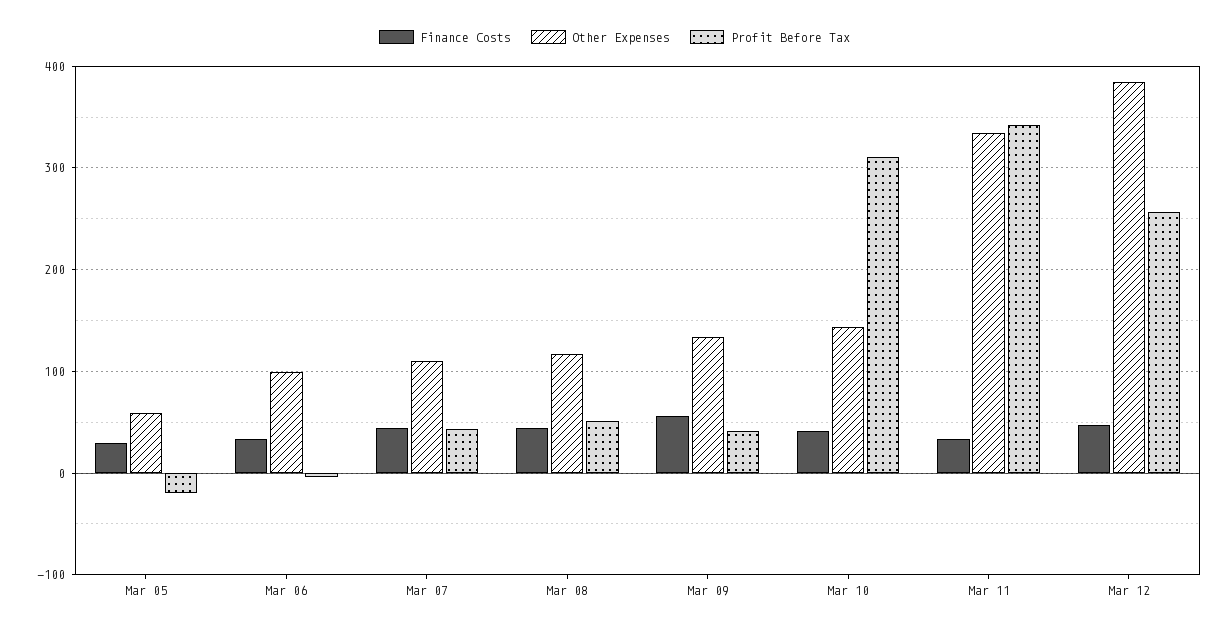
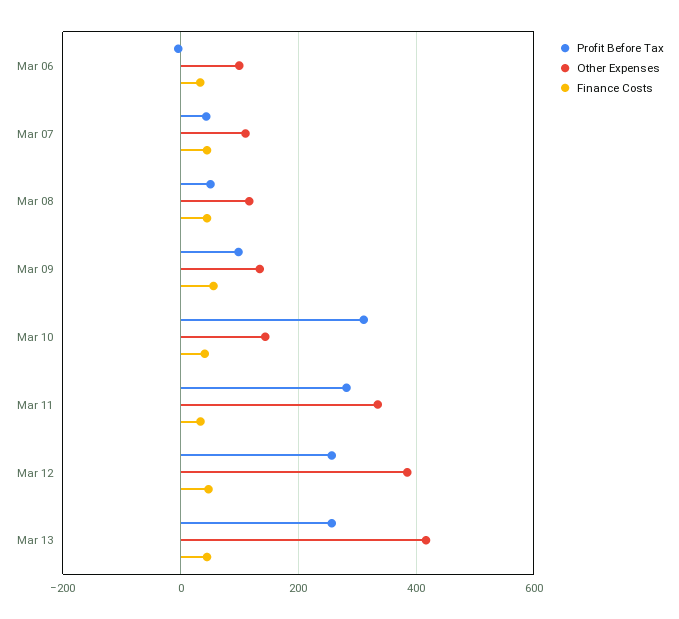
Finance Costs, Mar 05: 30 -> none
Other Expenses, Mar 05: 60 -> none
Profit Before Tax, Mar 05: -20 -> none
Profit Before Tax, Mar 09: 40 -> 100
Profit Before Tax, Mar 11: 340 -> 280
Profit Before Tax, Mar 13: none -> 260
Other Expenses, Mar 13: none -> 420
Finance Costs, Mar 13: none -> 40

